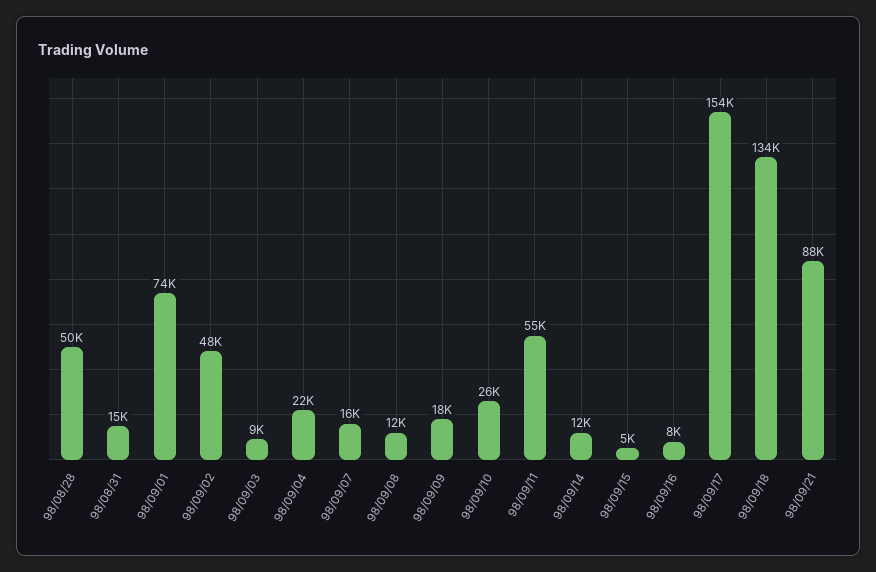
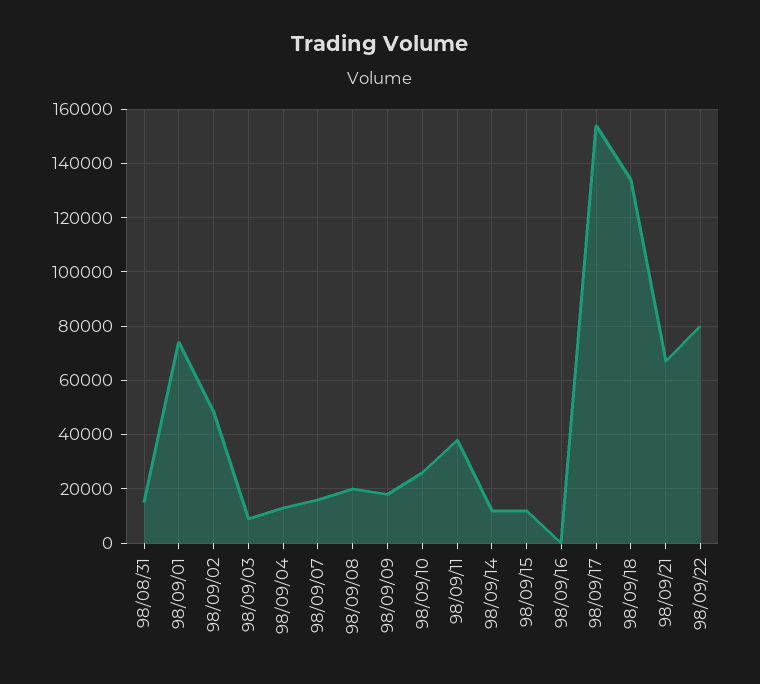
98/08/28: 50000 -> none
98/09/04: 22000 -> 12500
98/09/08: 12000 -> 20000
98/09/11: 55000 -> 37500
98/09/15: 5000 -> 12500
98/09/16: 8000 -> 0
98/09/21: 88000 -> 67500
98/09/22: none -> 80000

